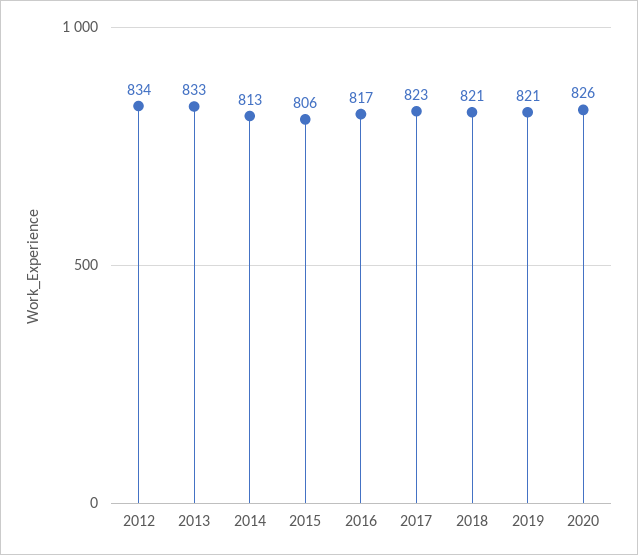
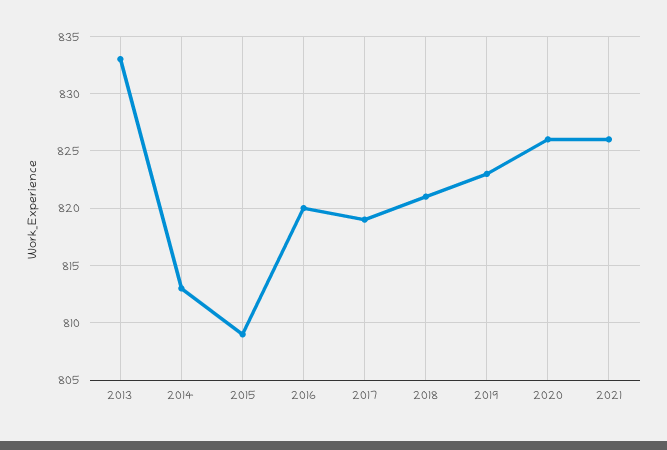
2012: 834 -> none
2015: 806 -> 809
2016: 817 -> 820
2017: 823 -> 819
2019: 821 -> 823
2021: none -> 826

